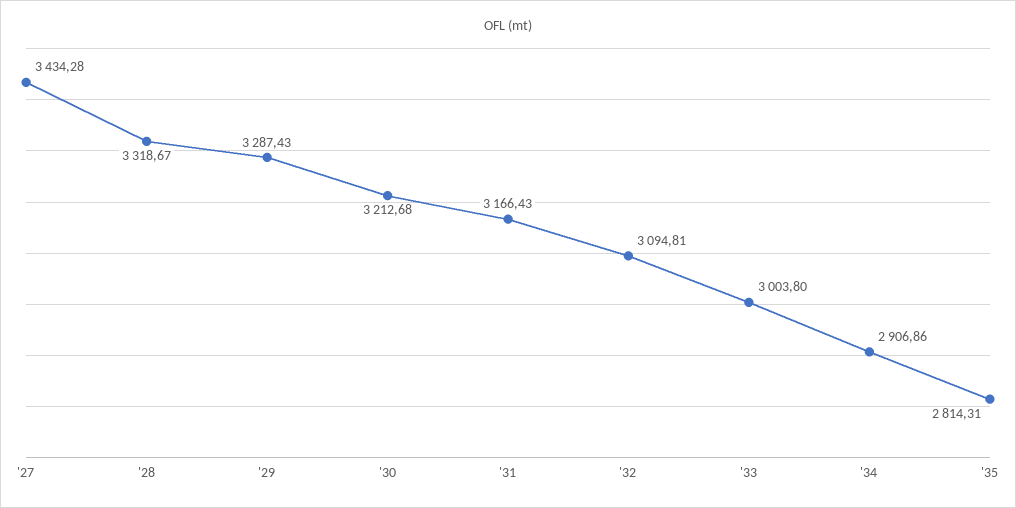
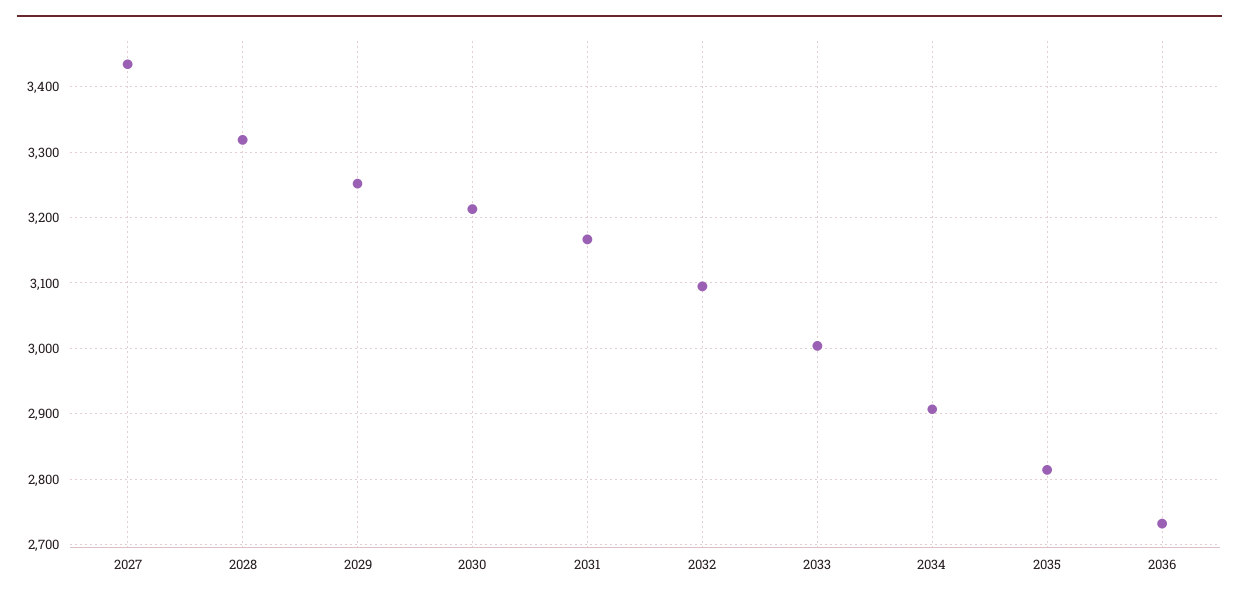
'29: 3287.43 -> 3250
2036: none -> 2730

